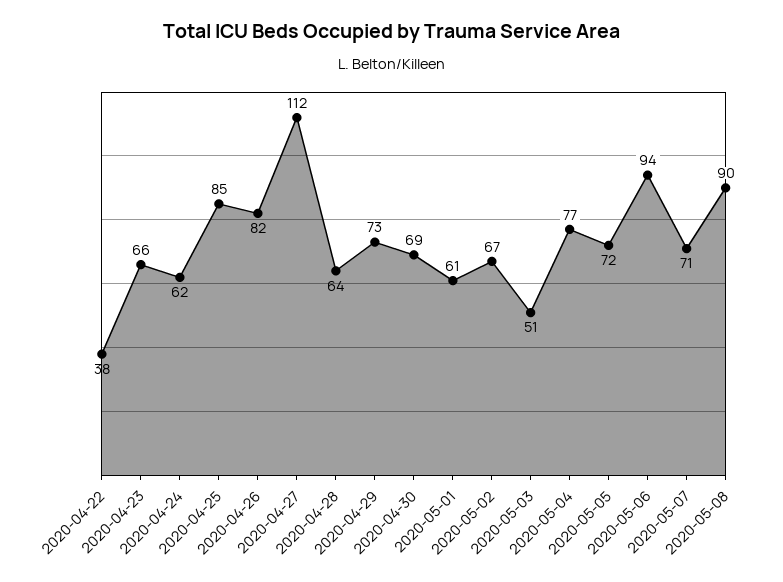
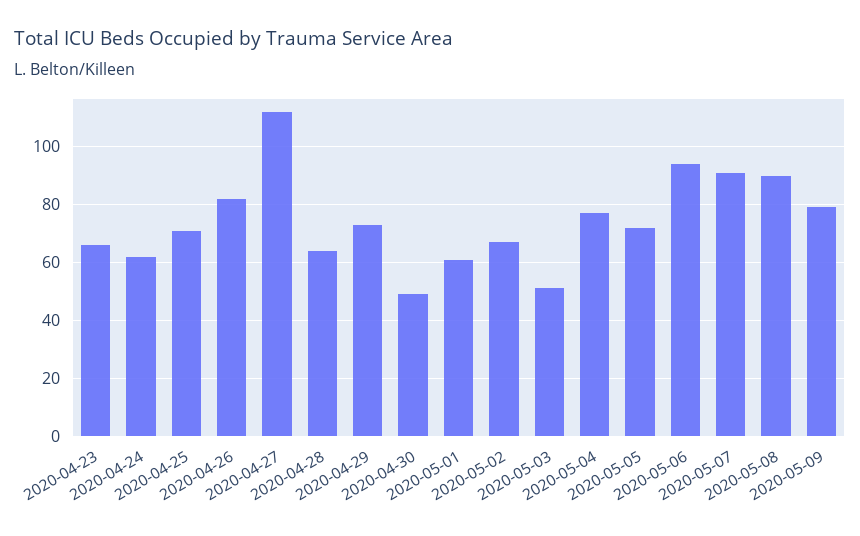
2020-04-22: 38 -> none
2020-04-25: 85 -> 70
2020-04-30: 69 -> 50
2020-05-07: 71 -> 90
2020-05-09: none -> 80

